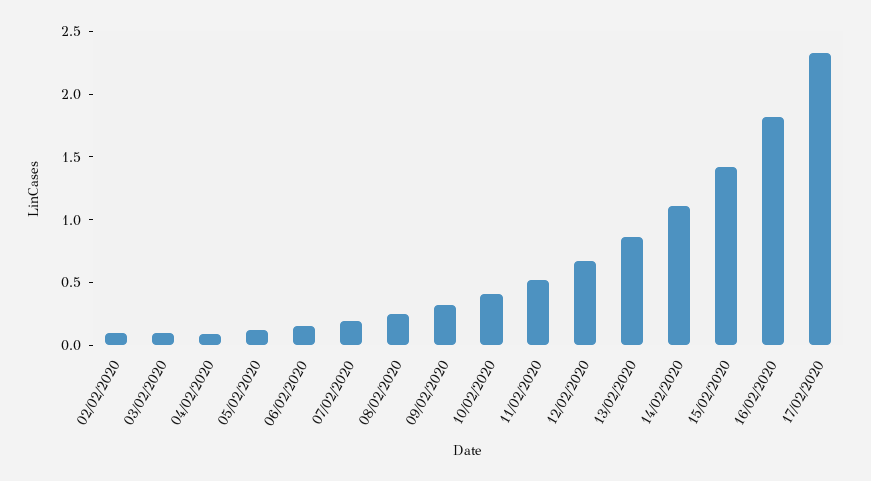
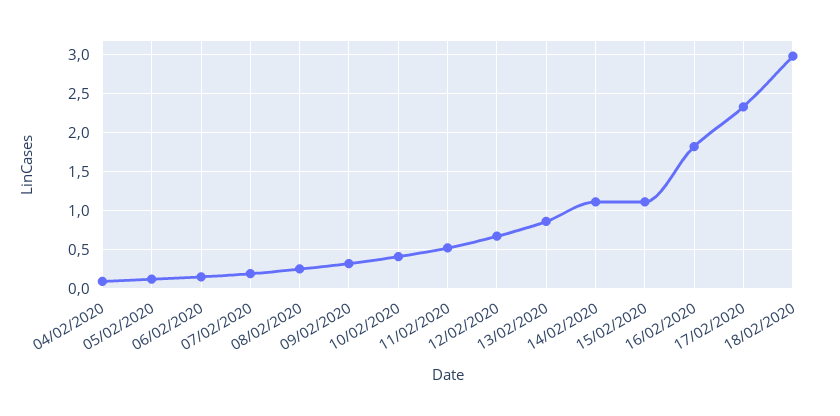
02/02/2020: 0.1 -> none
03/02/2020: 0.1 -> none
15/02/2020: 1.4 -> 1.1
18/02/2020: none -> 3

